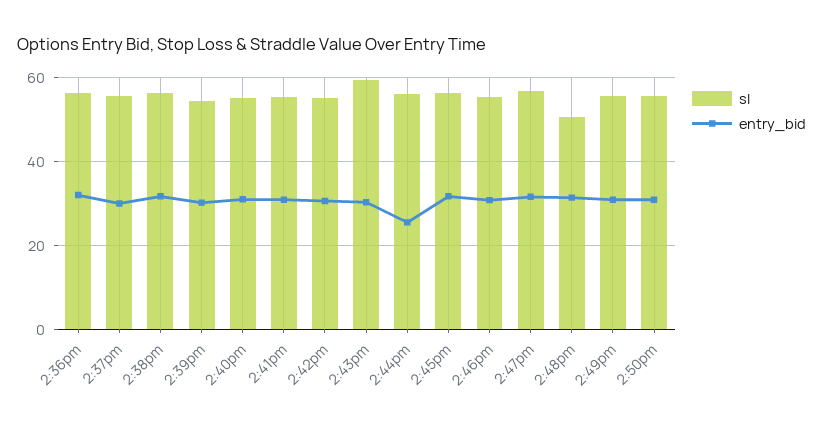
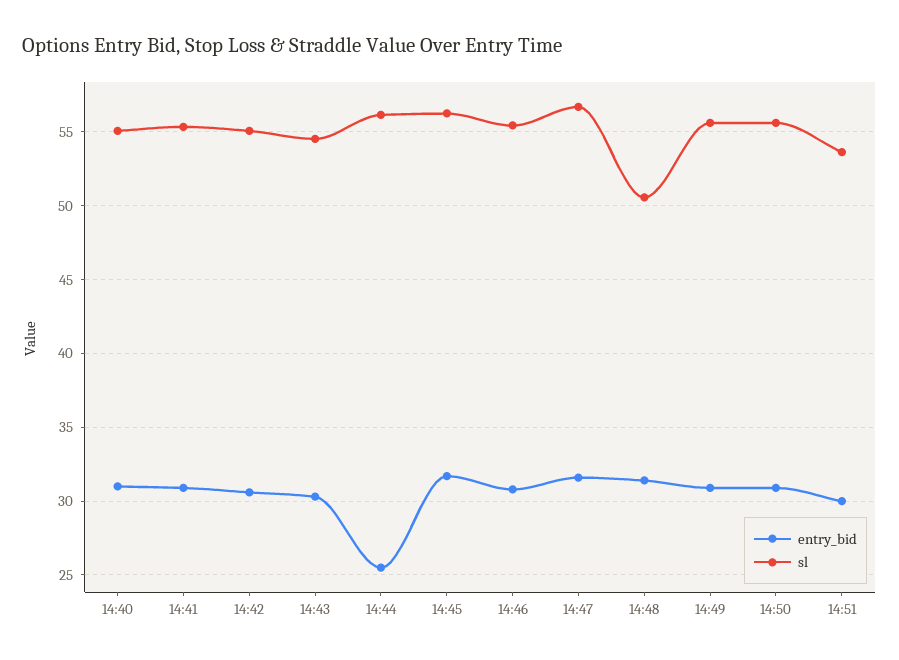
sl, 2:36pm: 56 -> none
entry_bid, 2:36pm: 32 -> none
sl, 2:37pm: 56 -> none
entry_bid, 2:37pm: 30 -> none
sl, 2:38pm: 56 -> none
entry_bid, 2:38pm: 32 -> none
sl, 2:39pm: 54 -> none
entry_bid, 2:39pm: 30 -> none
sl, 2:43pm: 60 -> 54.5
entry_bid, 14:51: none -> 30
sl, 14:51: none -> 53.5

